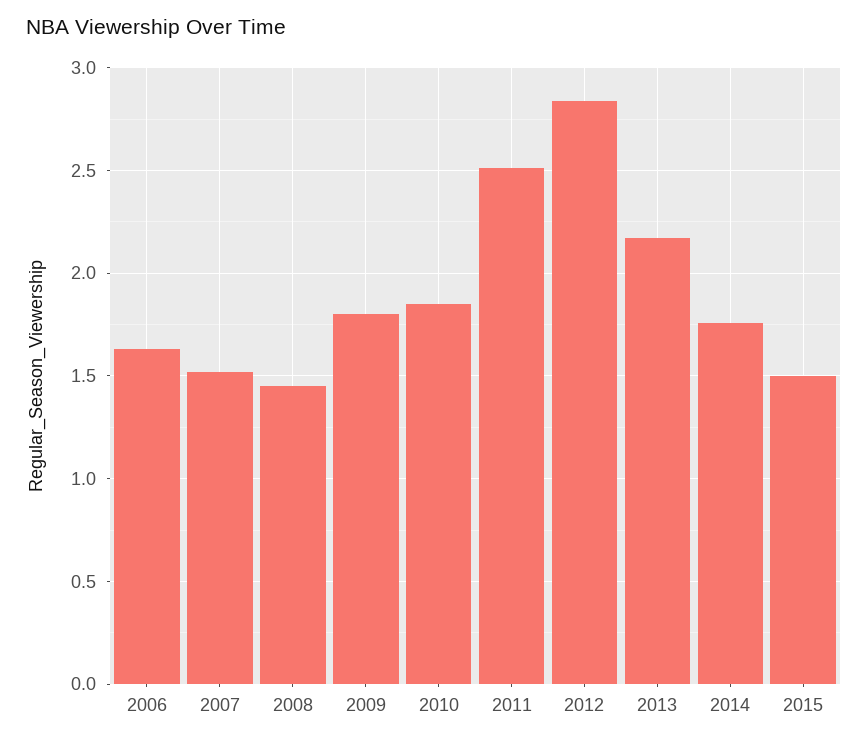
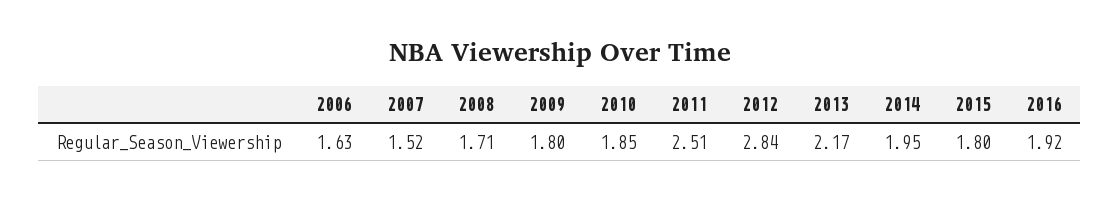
2008: 1.45 -> 1.71
2014: 1.75 -> 1.95
2015: 1.5 -> 1.8
2016: none -> 1.92

